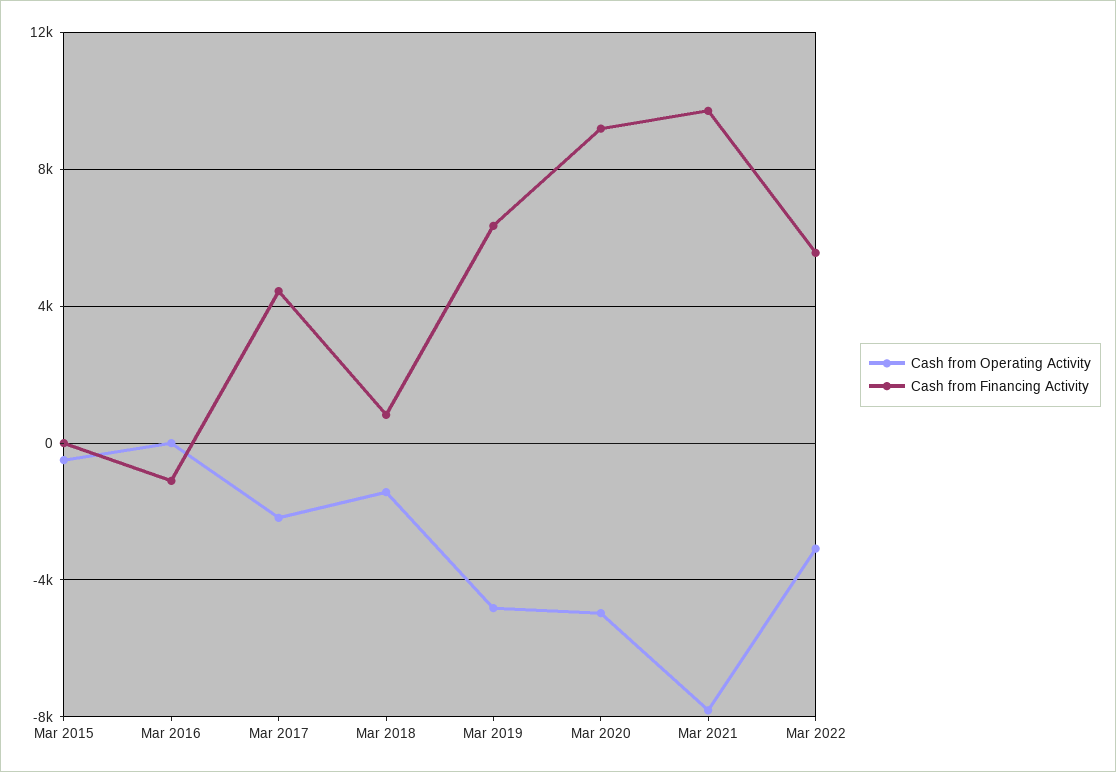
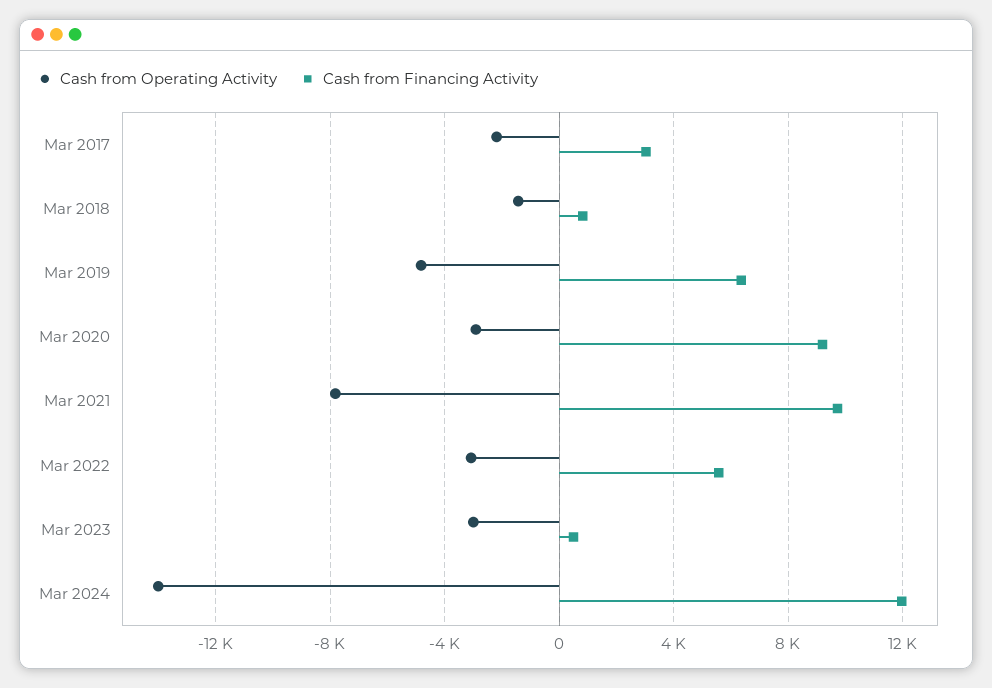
Cash from Operating Activity, Mar 2015: -500 -> none
Cash from Financing Activity, Mar 2015: 0 -> none
Cash from Operating Activity, Mar 2016: 0 -> none
Cash from Financing Activity, Mar 2016: -1000 -> none
Cash from Financing Activity, Mar 2017: 4500 -> 3000
Cash from Operating Activity, Mar 2020: -5000 -> -3000
Cash from Operating Activity, Mar 2023: none -> -3000
Cash from Financing Activity, Mar 2023: none -> 500
Cash from Operating Activity, Mar 2024: none -> -14000
Cash from Financing Activity, Mar 2024: none -> 12000

